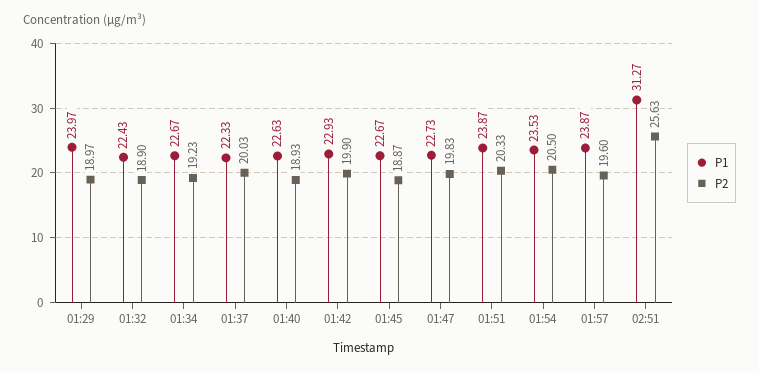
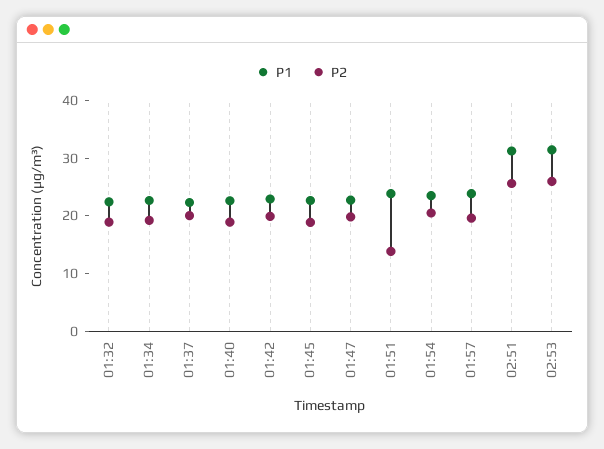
P1, 01:29: 23.97 -> none
P2, 01:29: 18.97 -> none
P2, 01:51: 20.33 -> 14
P1, 02:53: none -> 32
P2, 02:53: none -> 26

